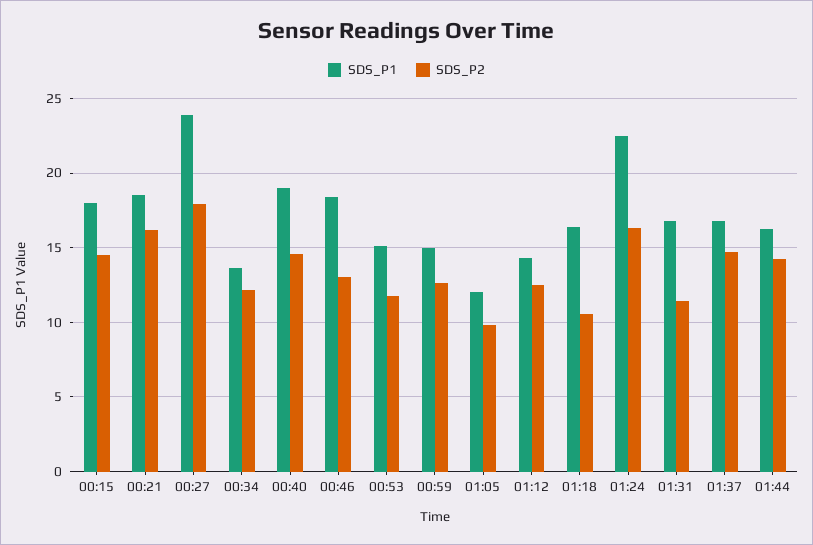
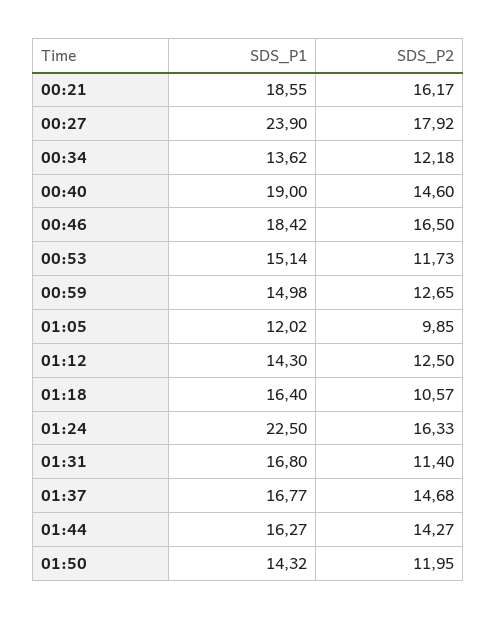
SDS_P1, 00:15: 18 -> none
SDS_P2, 00:15: 14.5 -> none
SDS_P2, 00:46: 13 -> 16.5
SDS_P1, 01:50: none -> 14.32
SDS_P2, 01:50: none -> 11.95

